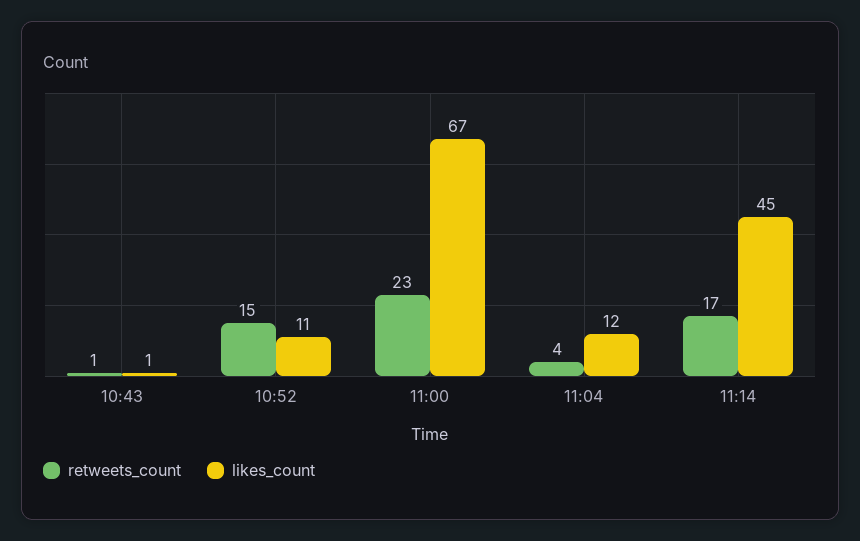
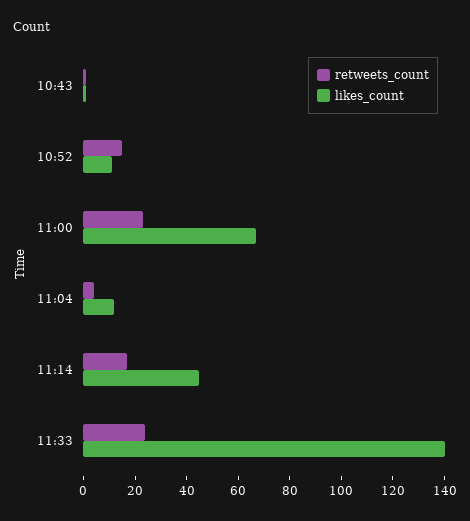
retweets_count, 11:33: none -> 25
likes_count, 11:33: none -> 140

